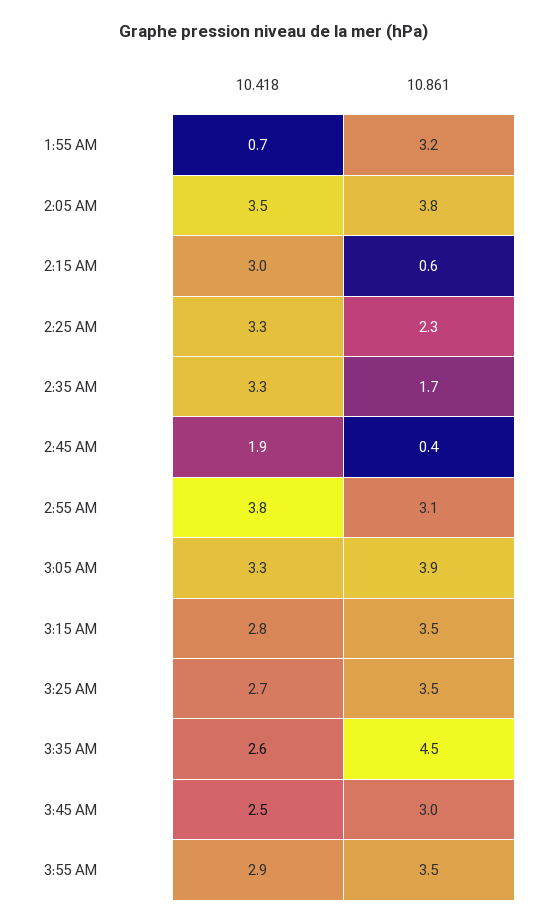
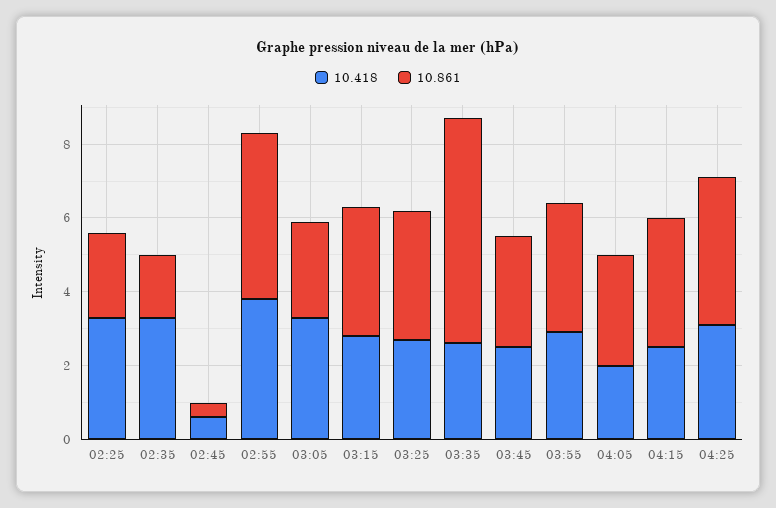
10.418, 1:55 AM: 0.7 -> none
10.861, 1:55 AM: 3.2 -> none
10.418, 2:05 AM: 3.5 -> none
10.861, 2:05 AM: 3.8 -> none
10.418, 2:15 AM: 3 -> none
10.861, 2:15 AM: 0.6 -> none
10.418, 2:45 AM: 1.9 -> 0.5
10.861, 2:55 AM: 3.1 -> 4.5
10.861, 3:05 AM: 3.9 -> 2.5
10.861, 3:35 AM: 4.5 -> 6
10.418, 04:05: none -> 2
10.861, 04:05: none -> 3
10.418, 04:15: none -> 2.5
10.861, 04:15: none -> 3.5
10.418, 04:25: none -> 3
10.861, 04:25: none -> 4

